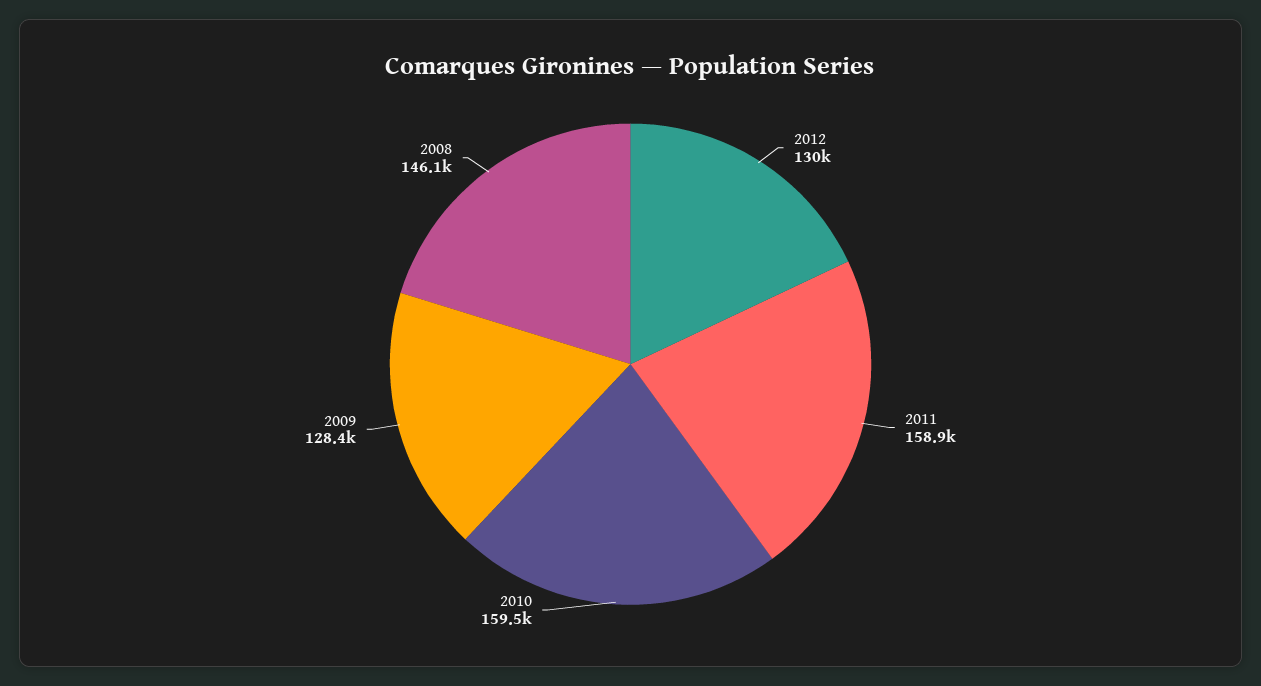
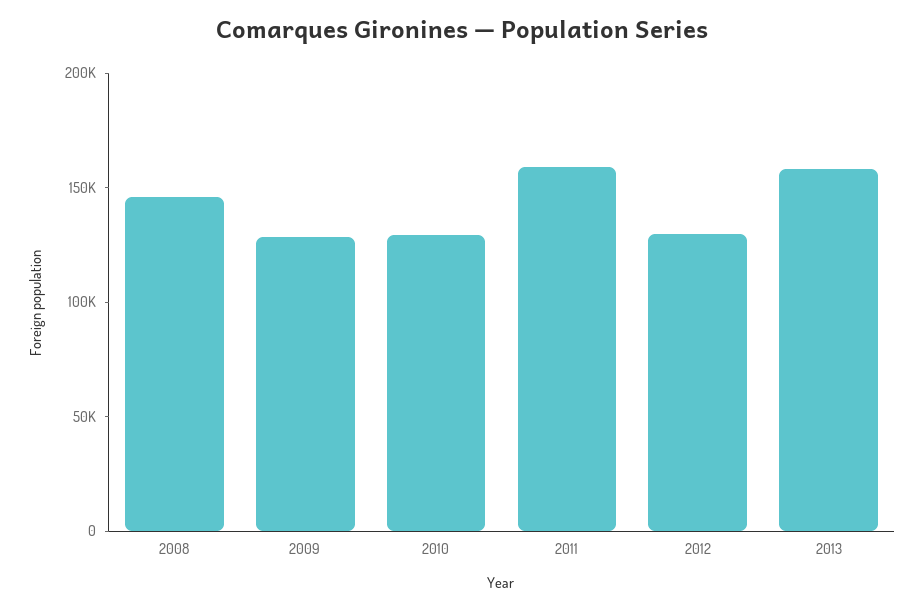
2010: 159500 -> 130000
2013: none -> 160000

